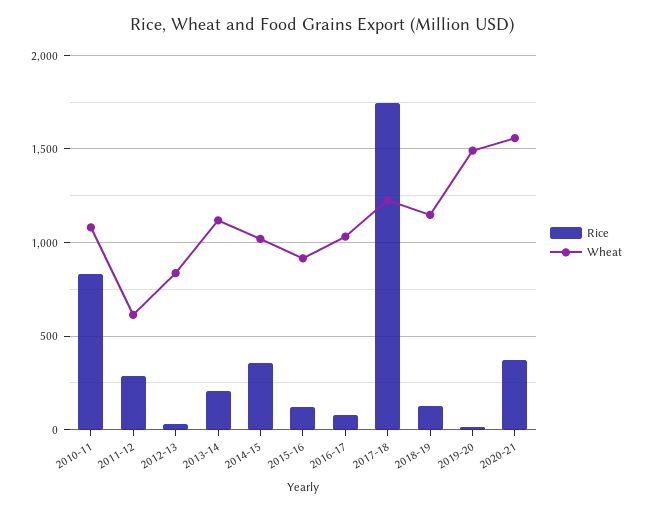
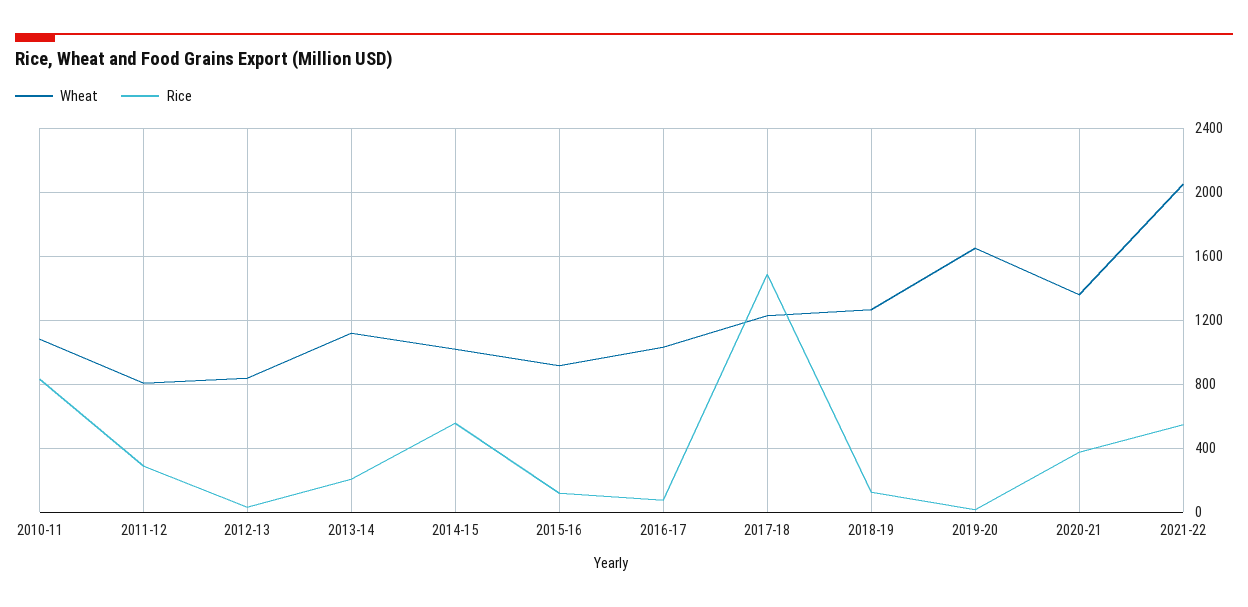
Wheat, 2011-12: 600 -> 800
Rice, 2014-15: 350 -> 550
Rice, 2017-18: 1750 -> 1500
Wheat, 2018-19: 1150 -> 1250
Wheat, 2019-20: 1500 -> 1650
Wheat, 2020-21: 1550 -> 1350
Wheat, 2021-22: none -> 2050
Rice, 2021-22: none -> 550

